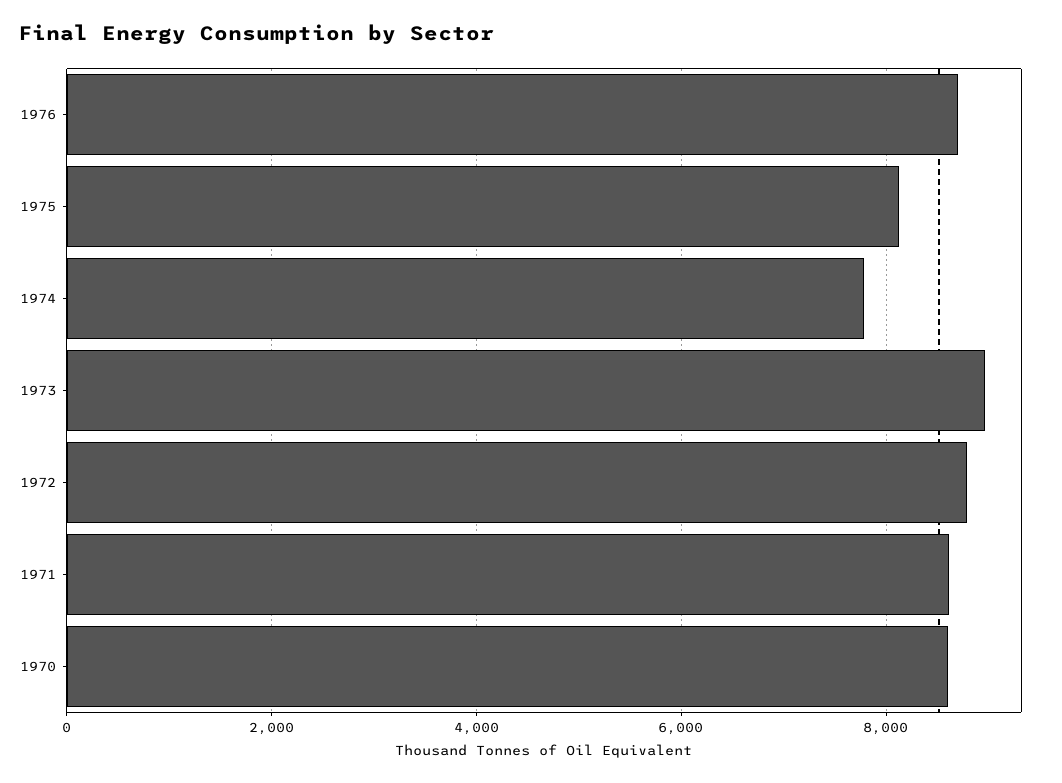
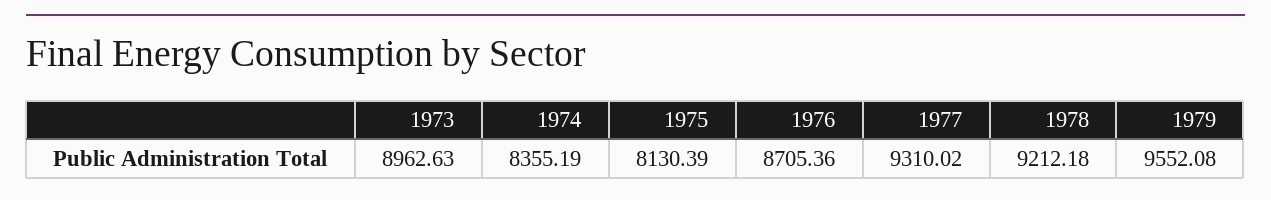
1974: 7800 -> 8355.19
1972: 8800 -> none
1971: 8600 -> none
1970: 8600 -> none
1977: none -> 9310.02
1978: none -> 9212.18
1979: none -> 9552.08

